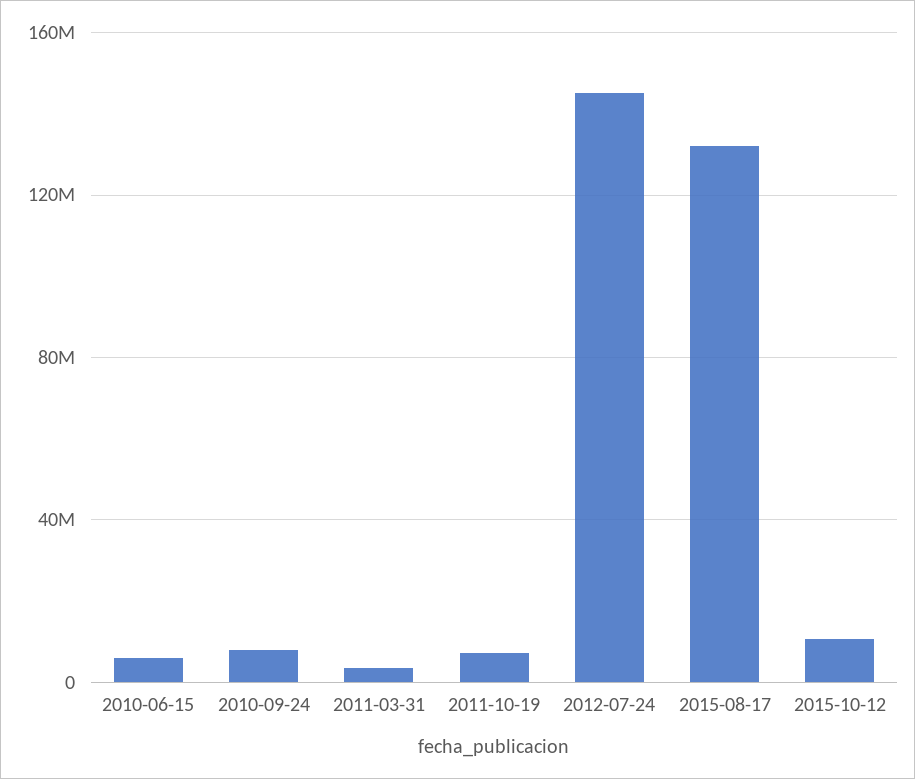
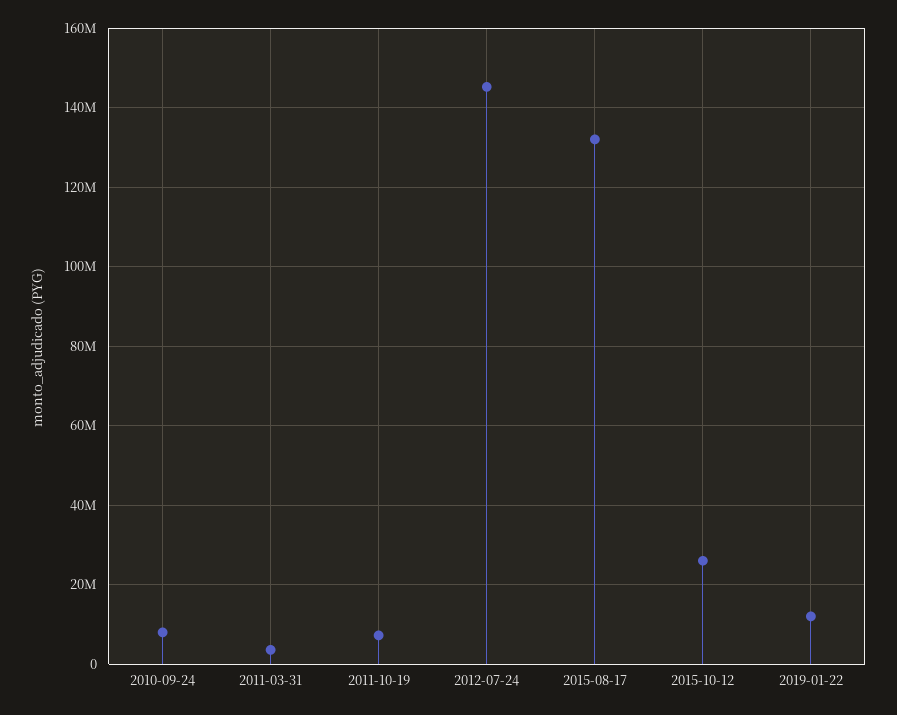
2010-06-15: 5000000 -> none
2015-10-12: 10000000 -> 26000000
2019-01-22: none -> 12000000

